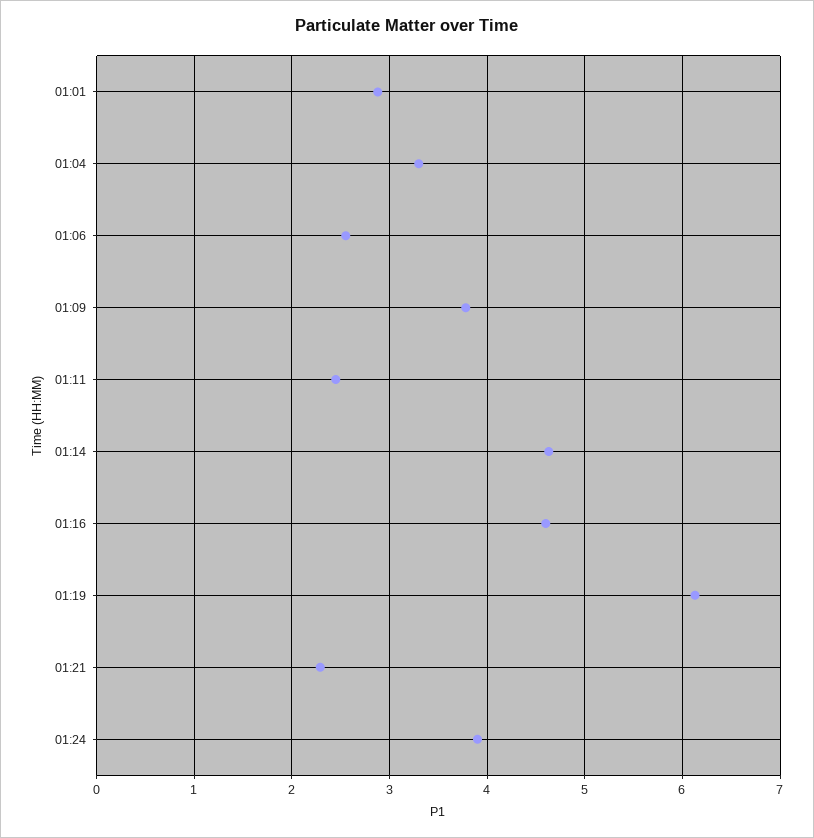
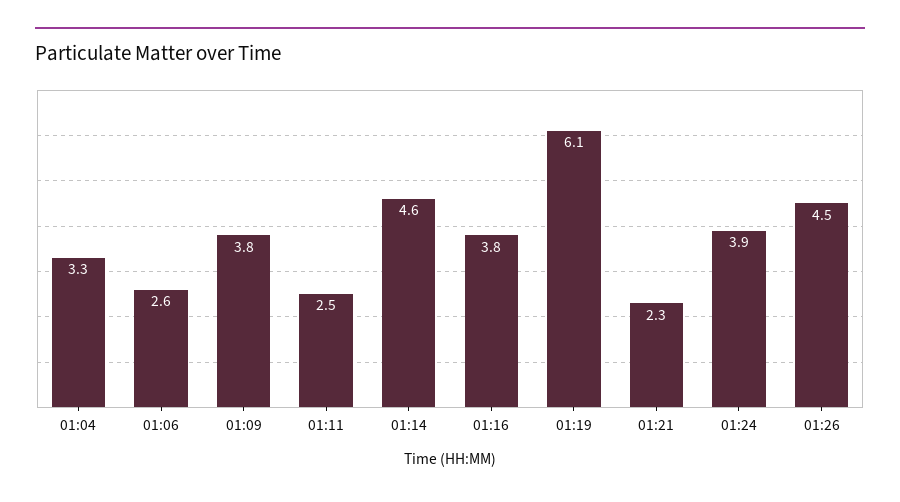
01:01: 2.9 -> none
01:16: 4.6 -> 3.8
01:26: none -> 4.5

